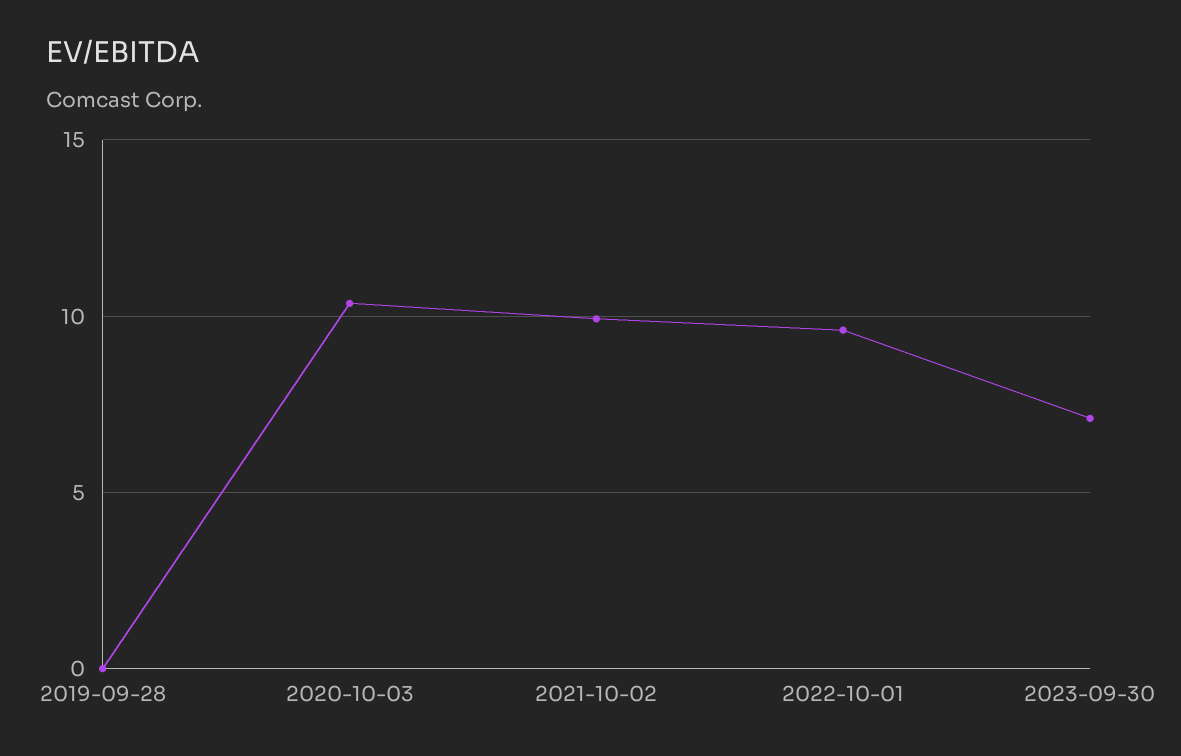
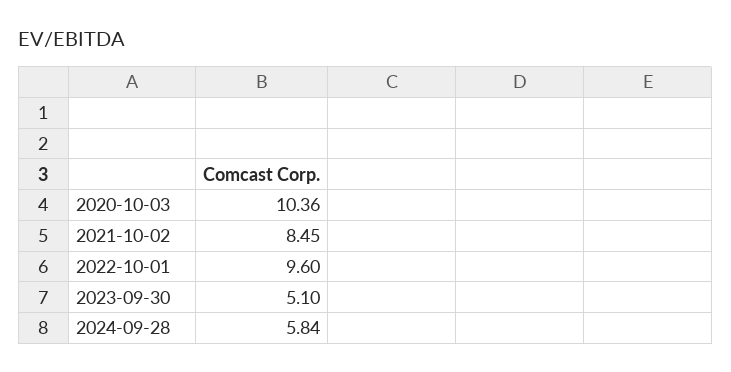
2019-09-28: 0 -> none
2021-10-02: 10 -> 8.45
2023-09-30: 7 -> 5.1
2024-09-28: none -> 5.84

